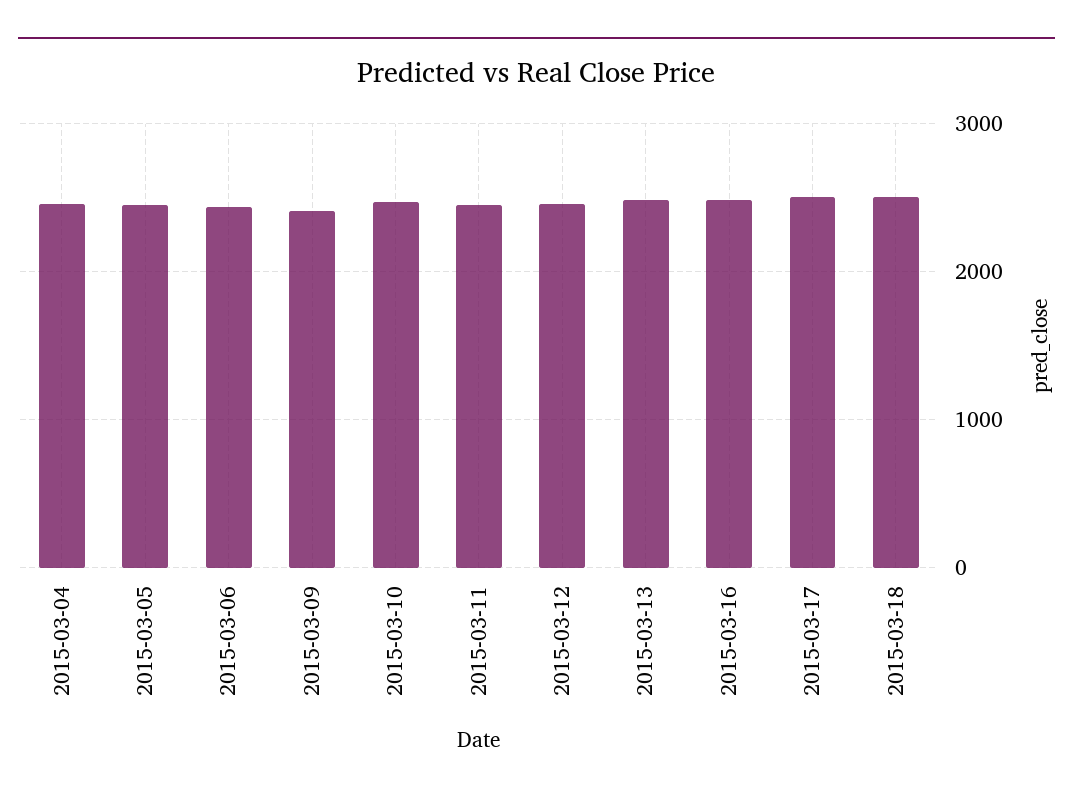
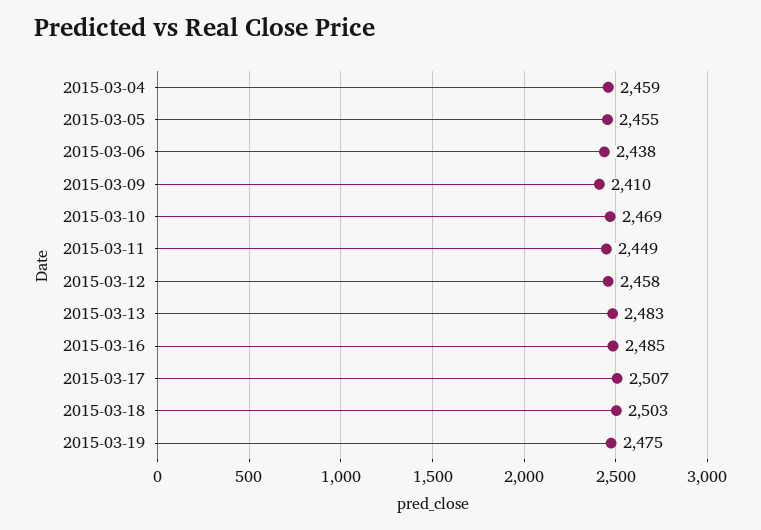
2015-03-19: none -> 2475

